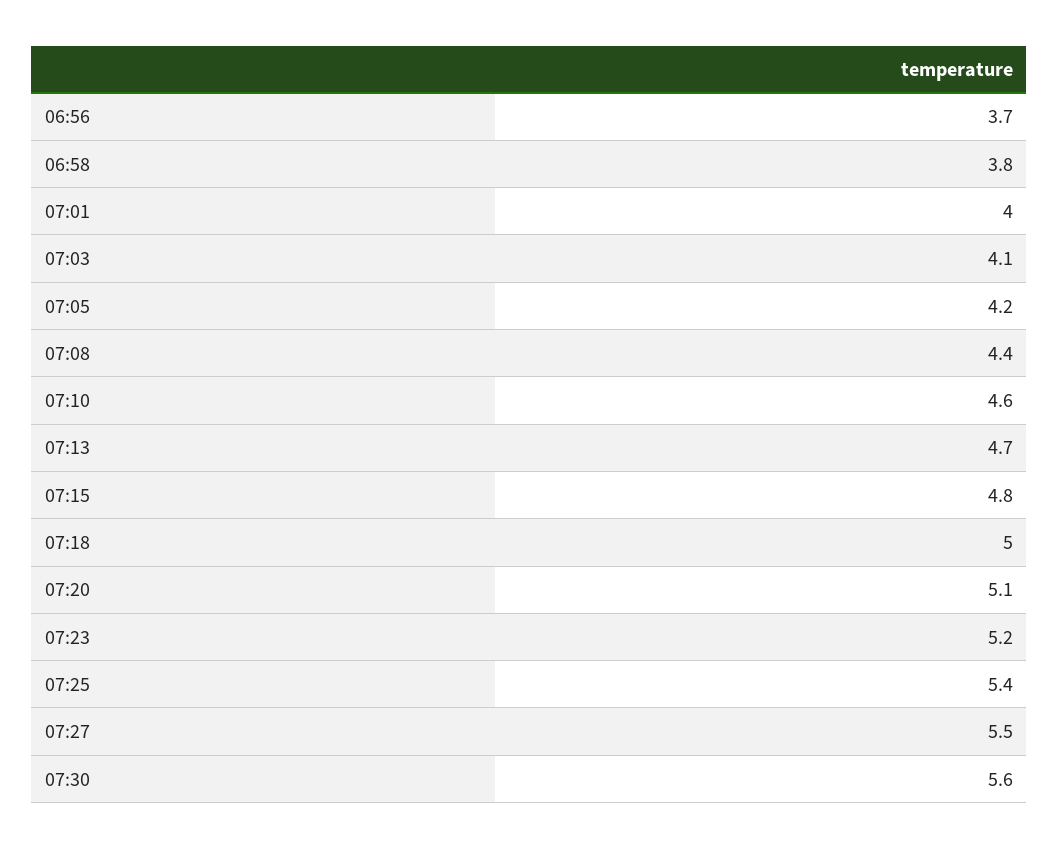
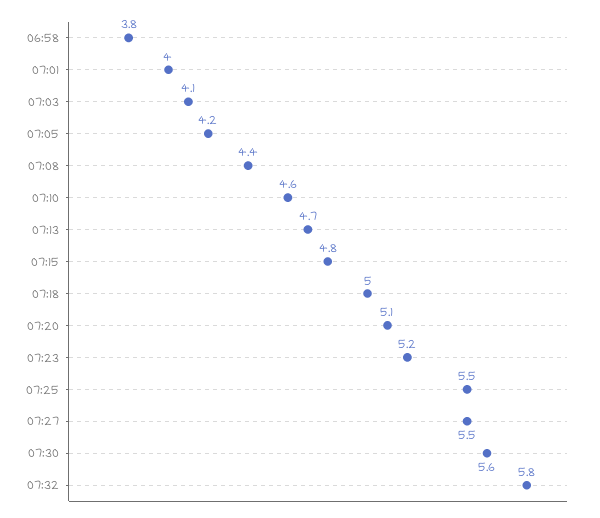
06:56: 3.7 -> none
07:25: 5.4 -> 5.5
07:32: none -> 5.8

